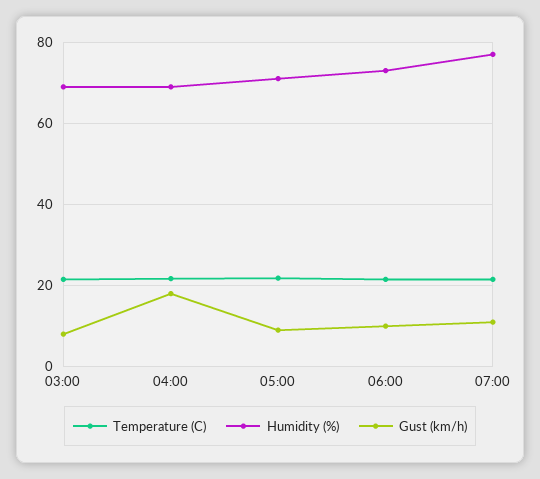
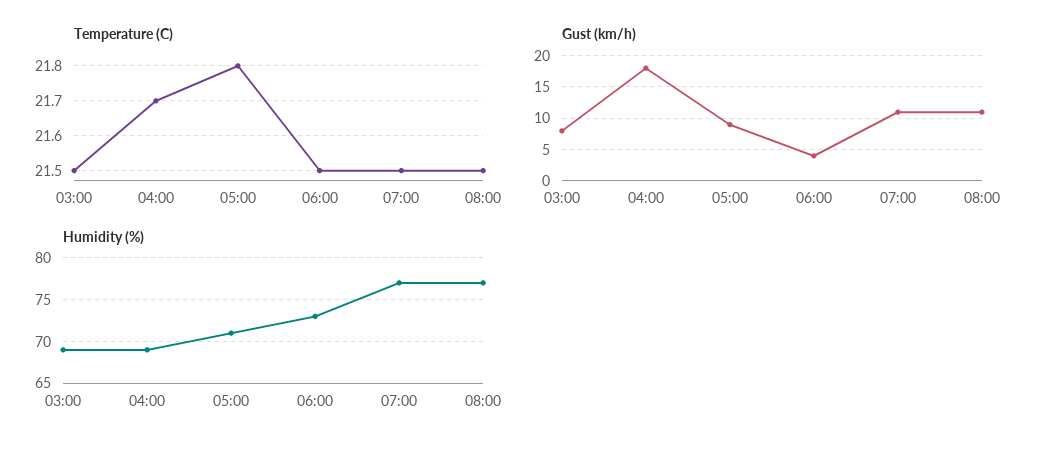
Gust (km/h), 06:00: 10 -> 4
Temperature (C), 08:00: none -> 21.5
Gust (km/h), 08:00: none -> 11
Humidity (%), 08:00: none -> 77

